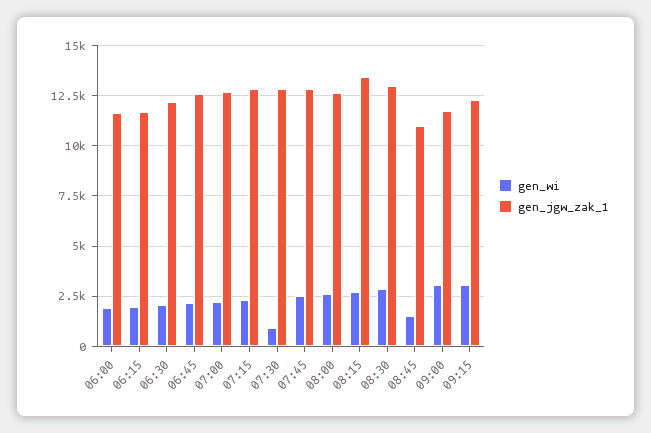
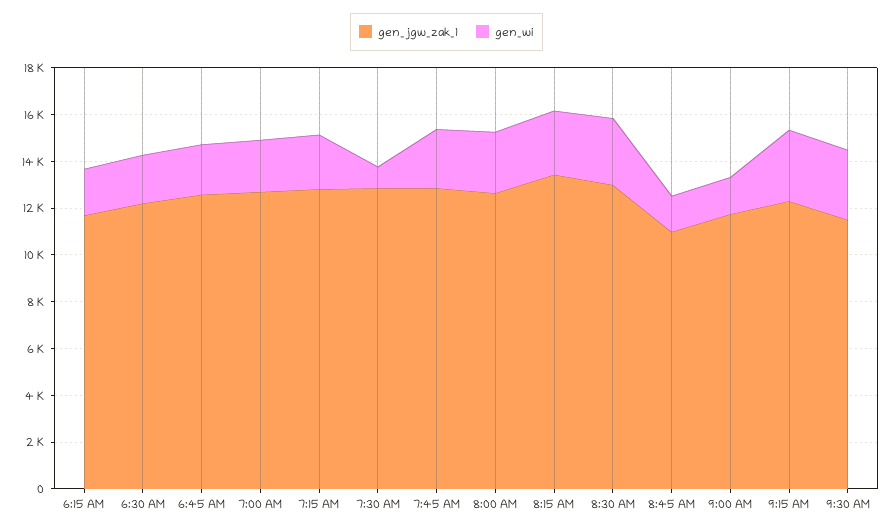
gen_wi, 06:00: 2000 -> none
gen_jgw_zak_1, 06:00: 11500 -> none
gen_wi, 09:00: 3000 -> 1500
gen_jgw_zak_1, 9:30 AM: none -> 11500
gen_wi, 9:30 AM: none -> 3000

